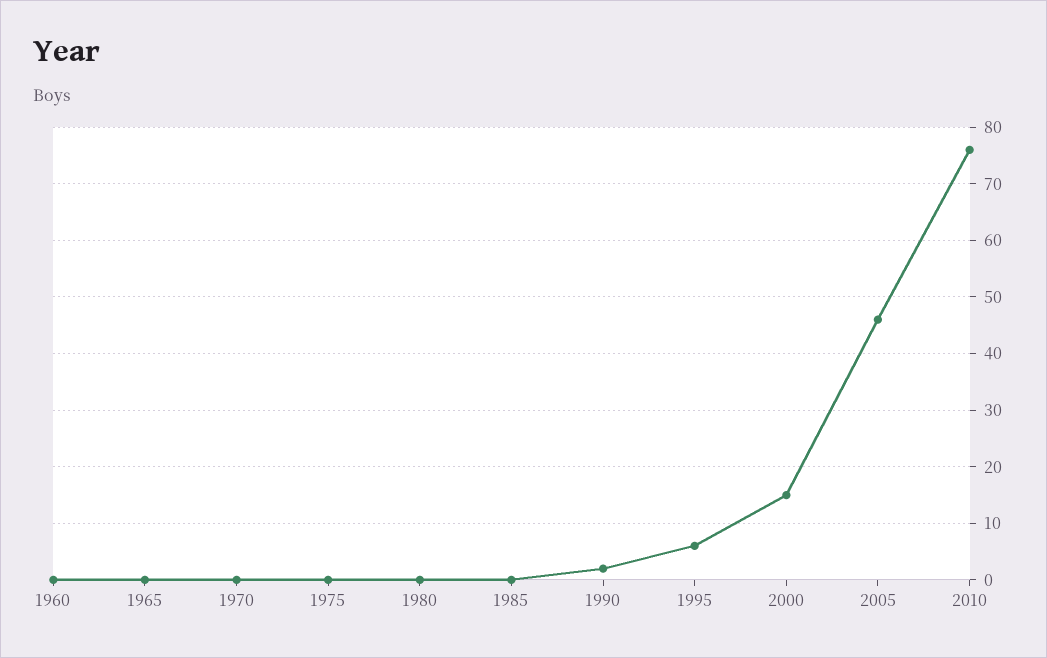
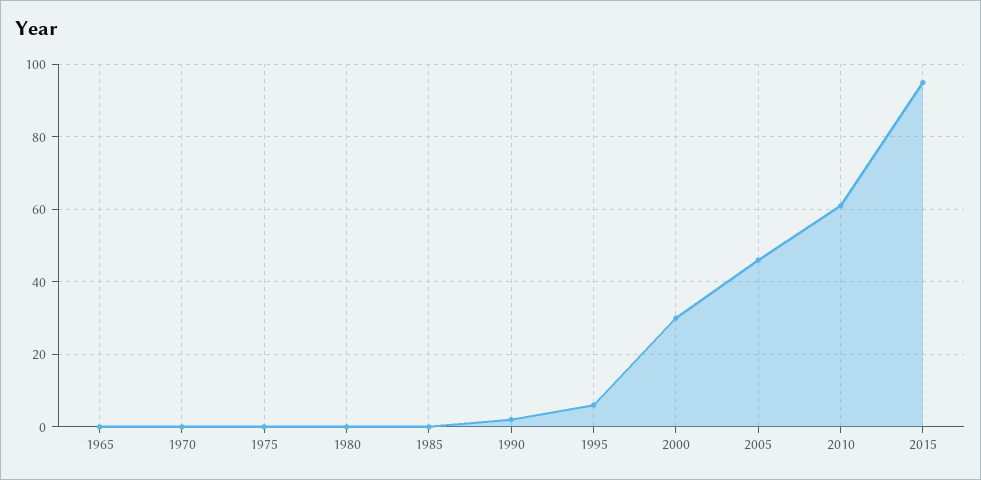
1960: 0 -> none
2000: 15 -> 30
2010: 75 -> 60
2015: none -> 95

